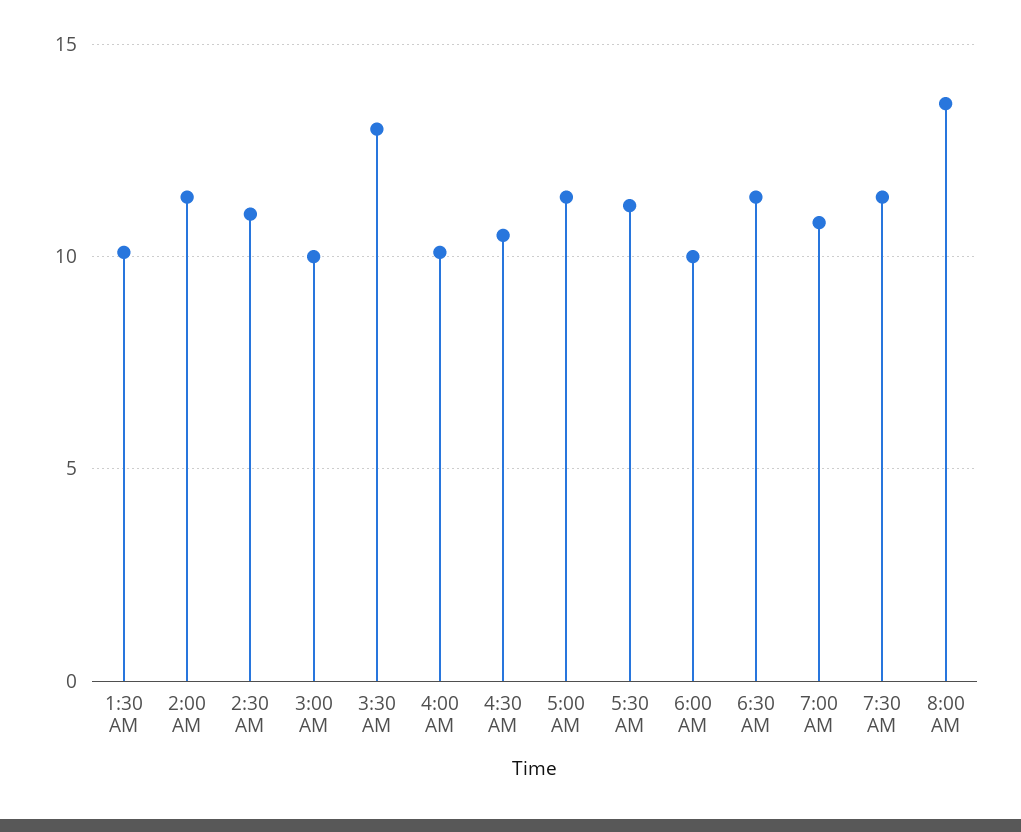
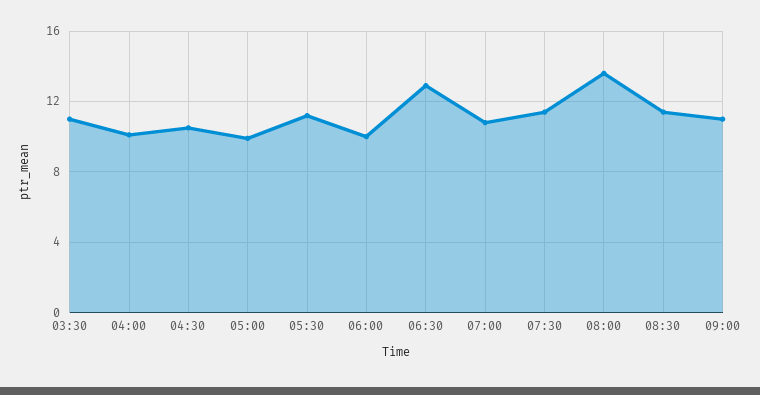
1:30 AM: 10 -> none
2:00 AM: 11.5 -> none
2:30 AM: 11 -> none
3:00 AM: 10 -> none
3:30 AM: 13 -> 11
5:00 AM: 11.5 -> 10
6:30 AM: 11.5 -> 13
08:30: none -> 11.5
09:00: none -> 11

